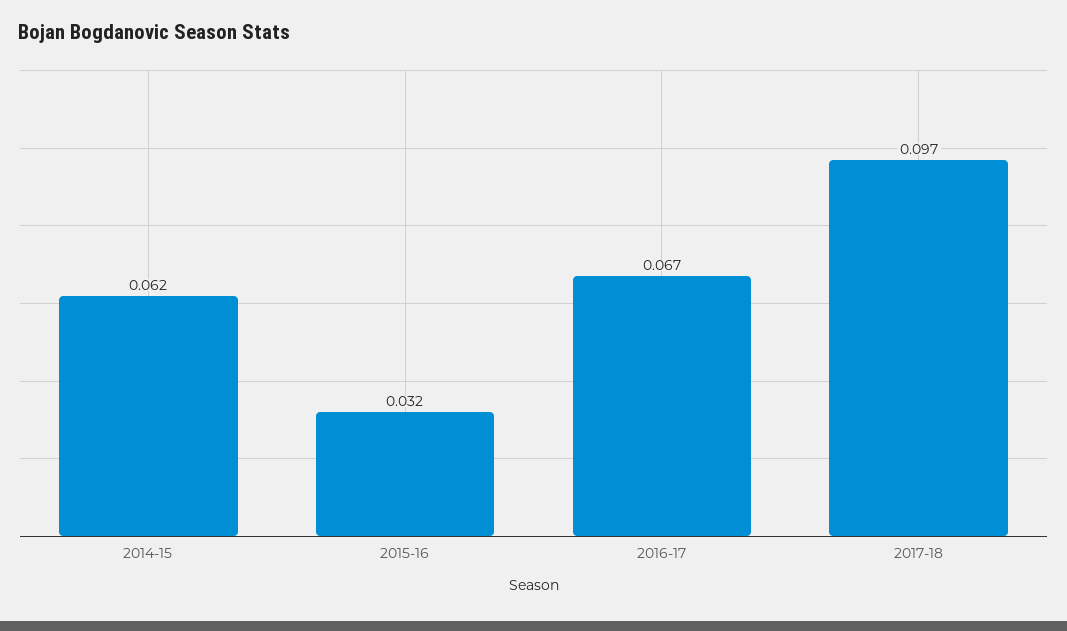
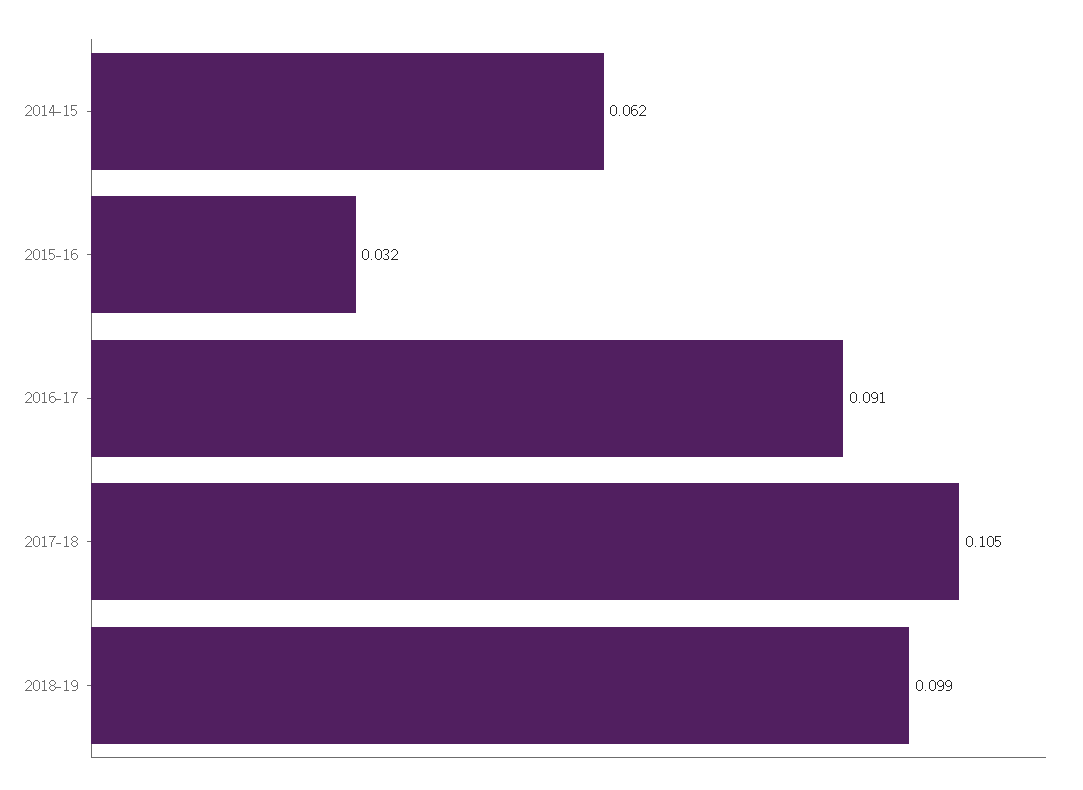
2016-17: 0.067 -> 0.091
2017-18: 0.097 -> 0.105
2018-19: none -> 0.099

